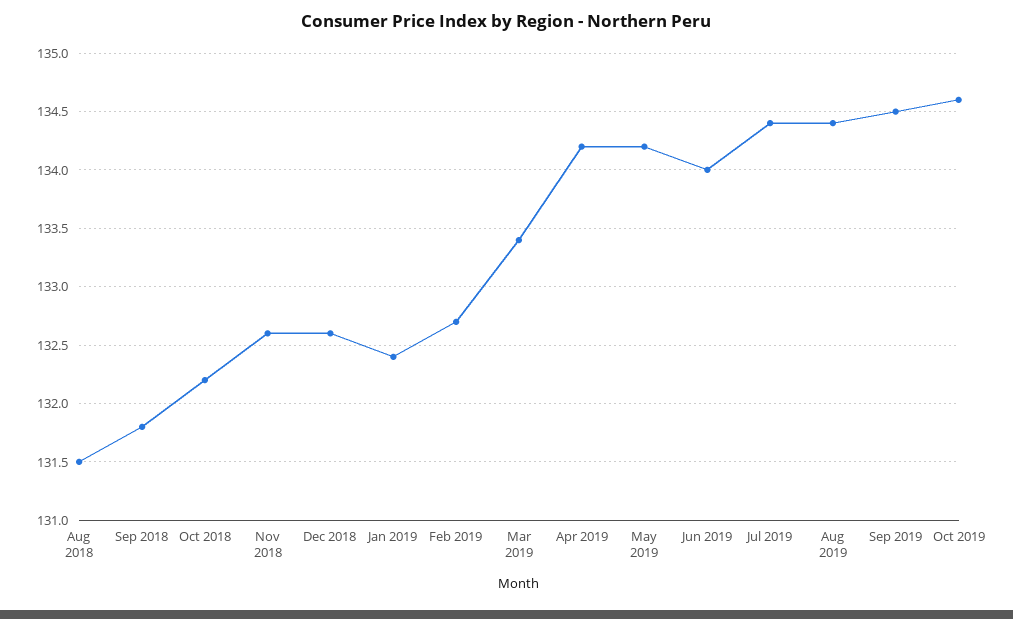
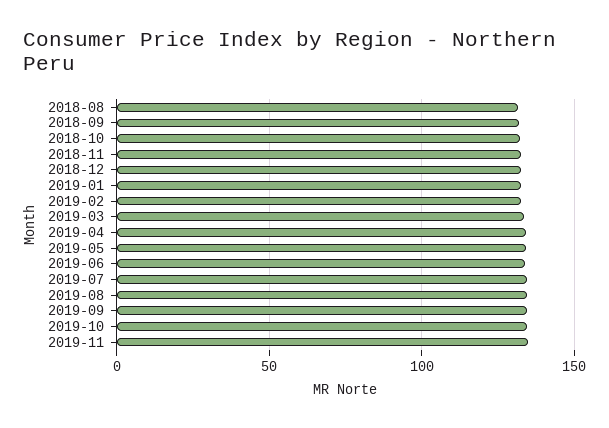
2019-11: none -> 135

